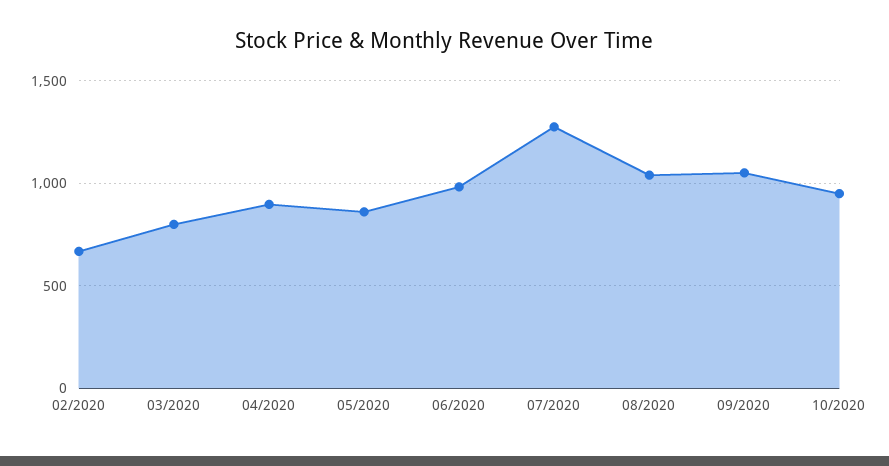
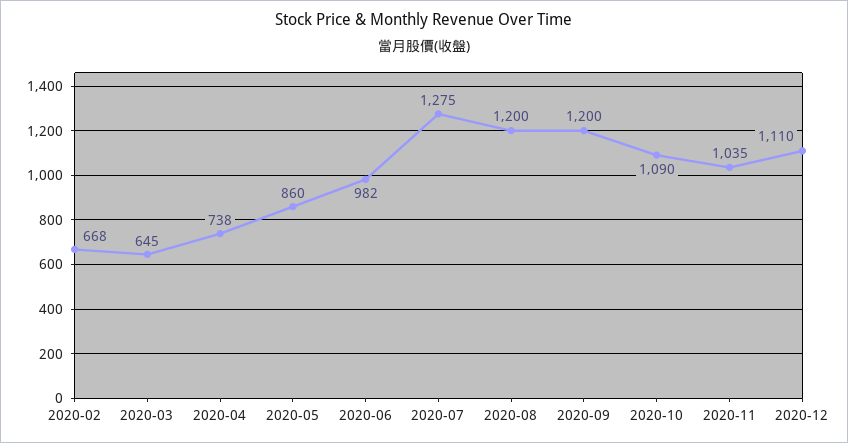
03/2020: 800 -> 645
04/2020: 900 -> 738
08/2020: 1050 -> 1200
09/2020: 1050 -> 1200
10/2020: 950 -> 1090
2020-11: none -> 1035
2020-12: none -> 1110

